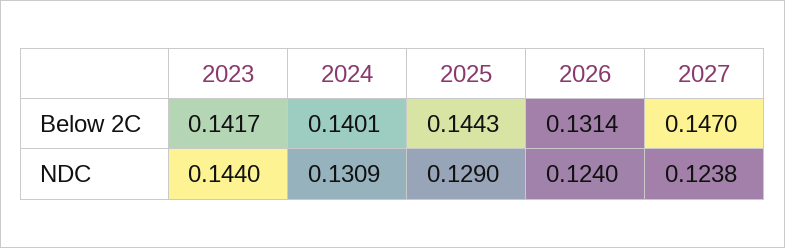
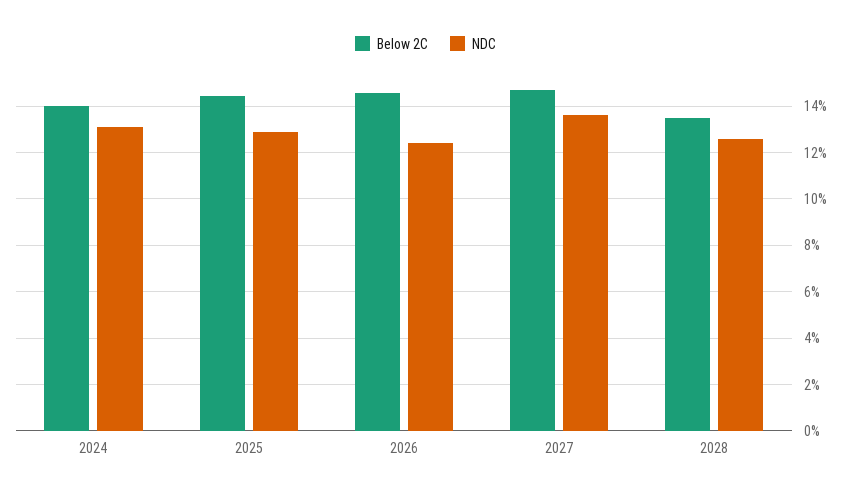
Below 2C, 2023: 0.1417 -> none
Below 2C, 2026: 0.1314 -> 0.145
NDC, 2023: 0.144 -> none
NDC, 2027: 0.1238 -> 0.135
Below 2C, 2028: none -> 0.135
NDC, 2028: none -> 0.125

